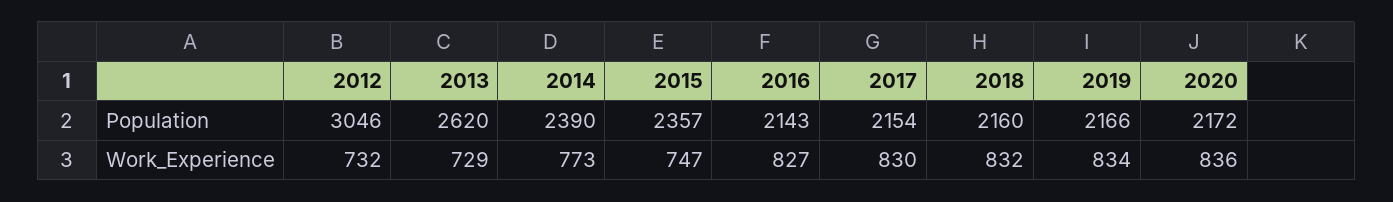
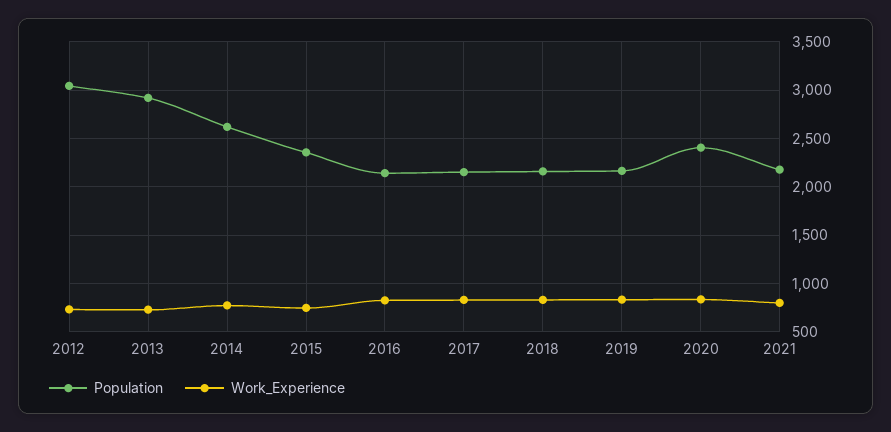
Population, 2013: 2620 -> 2900
Population, 2014: 2390 -> 2600
Population, 2020: 2172 -> 2400
Population, 2021: none -> 2200
Work_Experience, 2021: none -> 800

